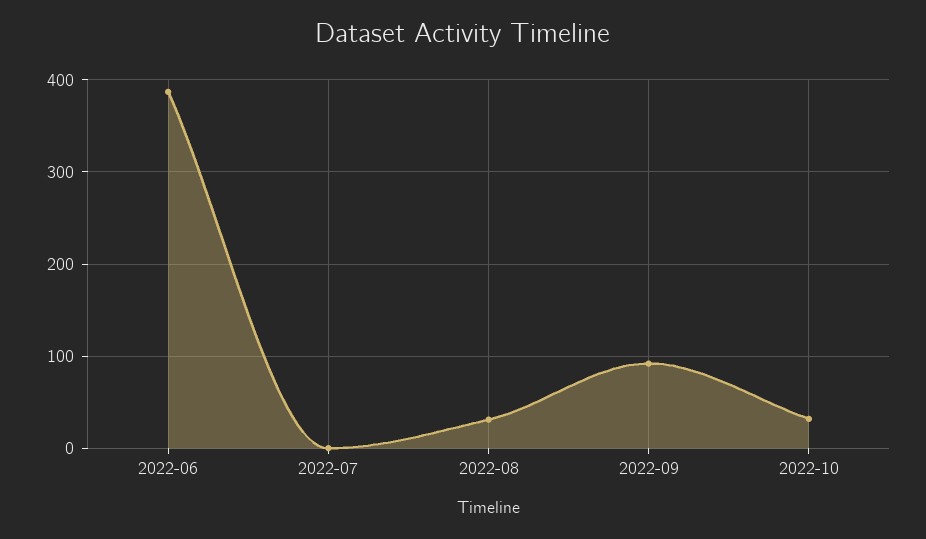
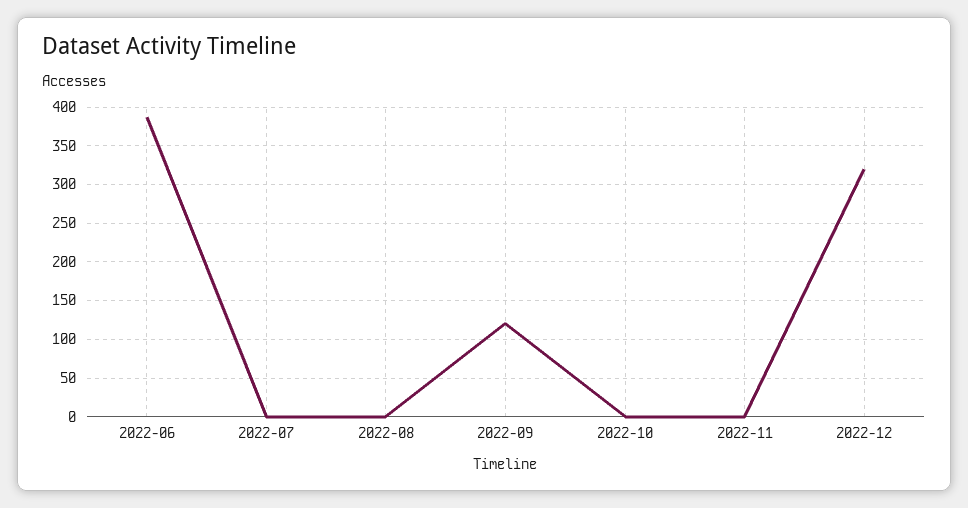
2022-08: 30 -> 0
2022-09: 90 -> 120
2022-10: 30 -> 0
2022-11: none -> 0
2022-12: none -> 320

